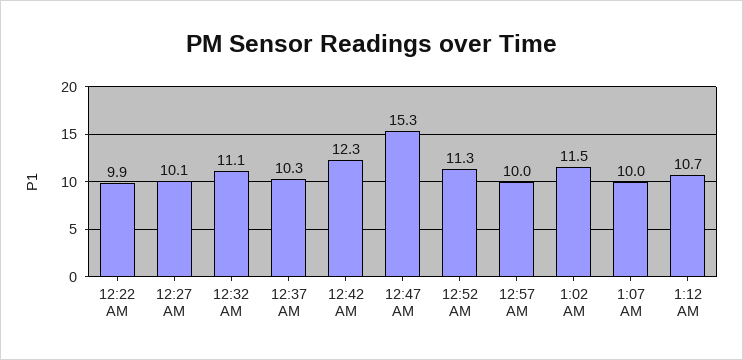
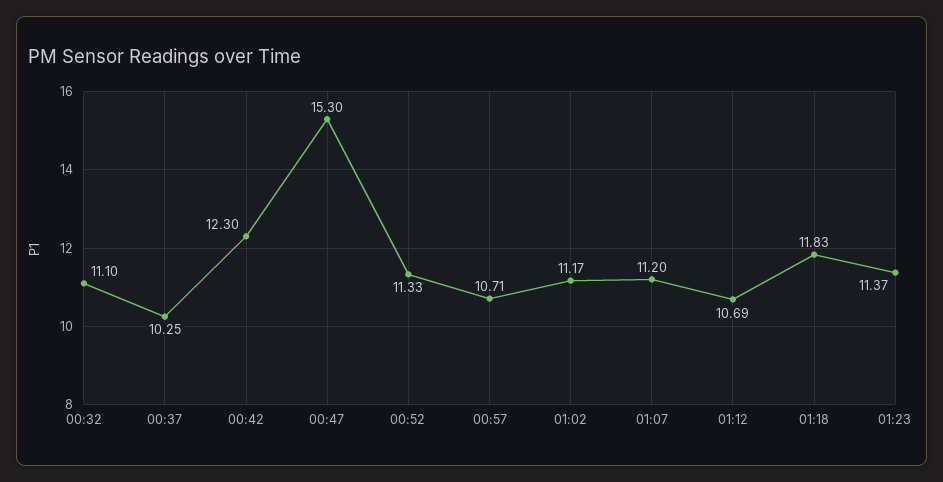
12:22 AM: 9.9 -> none
12:27 AM: 10.1 -> none
12:57 AM: 10 -> 10.71
1:02 AM: 11.5 -> 11.17
1:07 AM: 10 -> 11.2
01:18: none -> 11.83
01:23: none -> 11.37

